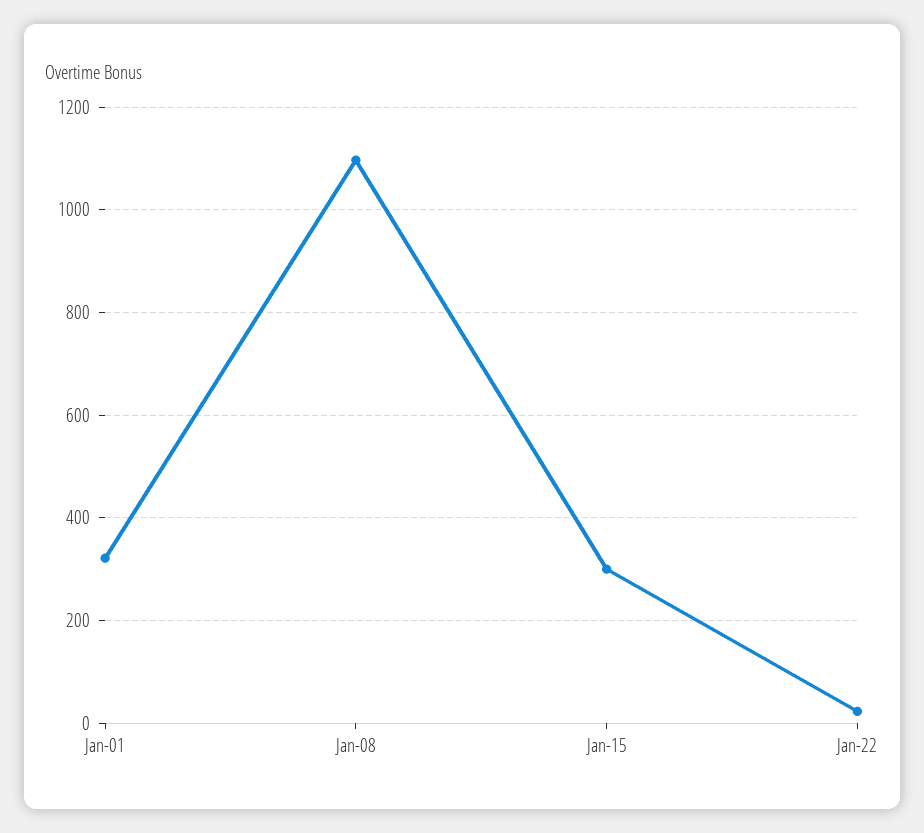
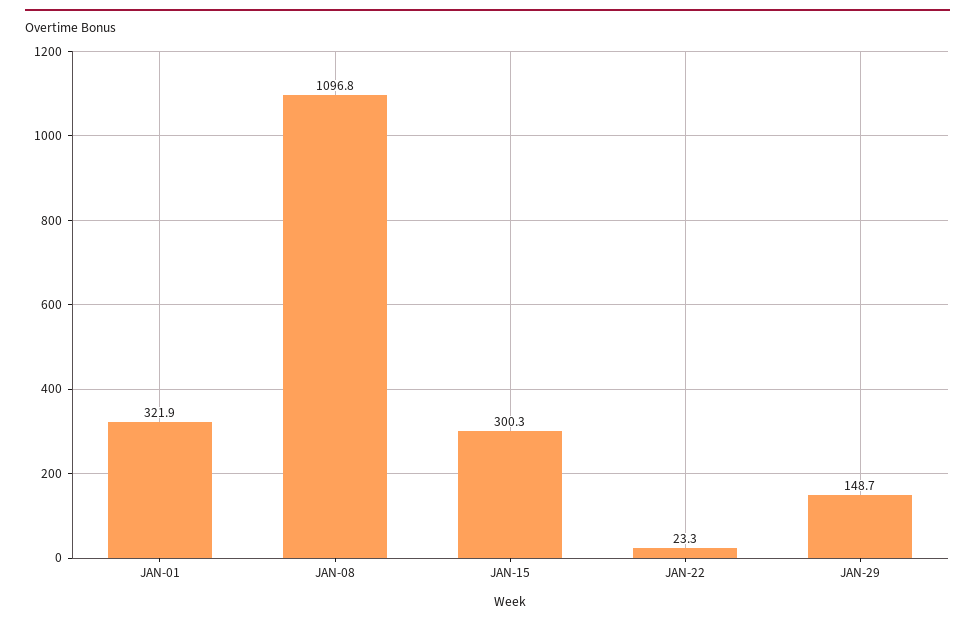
JAN-29: none -> 148.7

